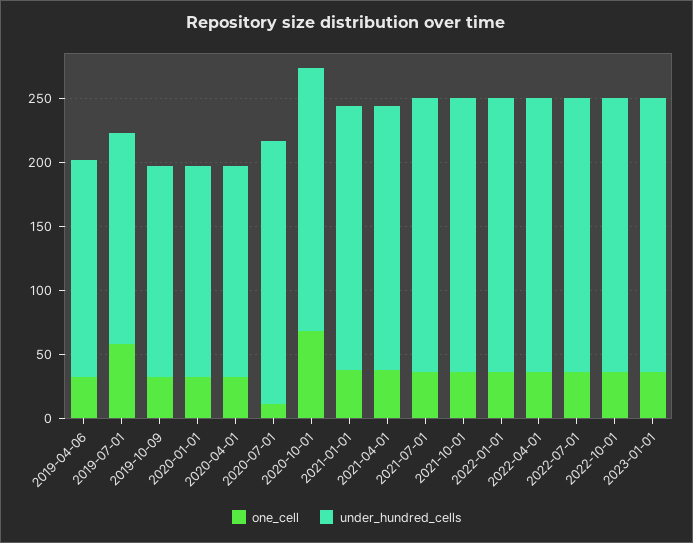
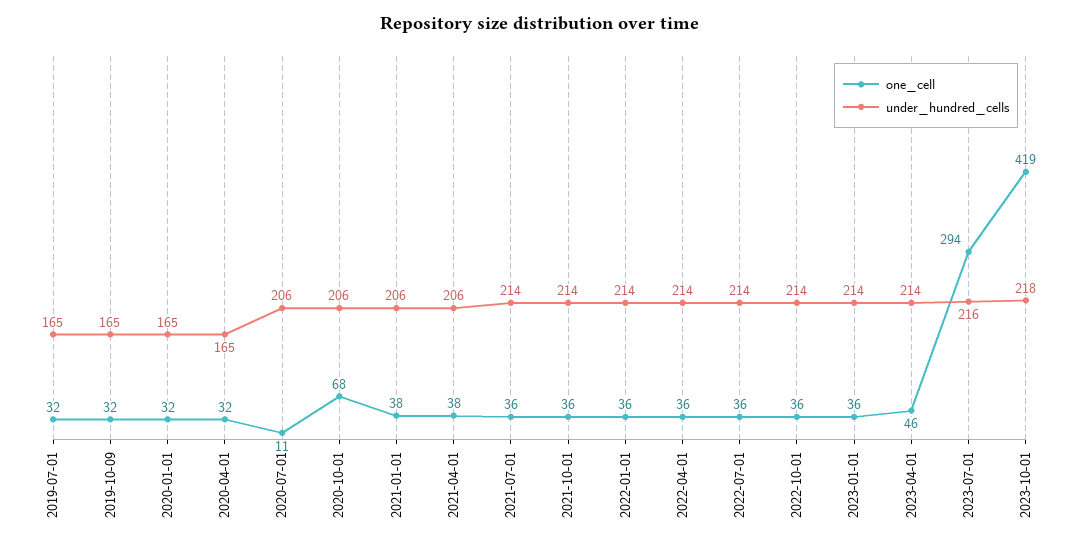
one_cell, 2019-04-06: 30 -> none
under_hundred_cells, 2019-04-06: 170 -> none
one_cell, 2019-07-01: 60 -> 32
one_cell, 2023-04-01: none -> 46
under_hundred_cells, 2023-04-01: none -> 214
one_cell, 2023-07-01: none -> 294
under_hundred_cells, 2023-07-01: none -> 216
one_cell, 2023-10-01: none -> 419
under_hundred_cells, 2023-10-01: none -> 218

